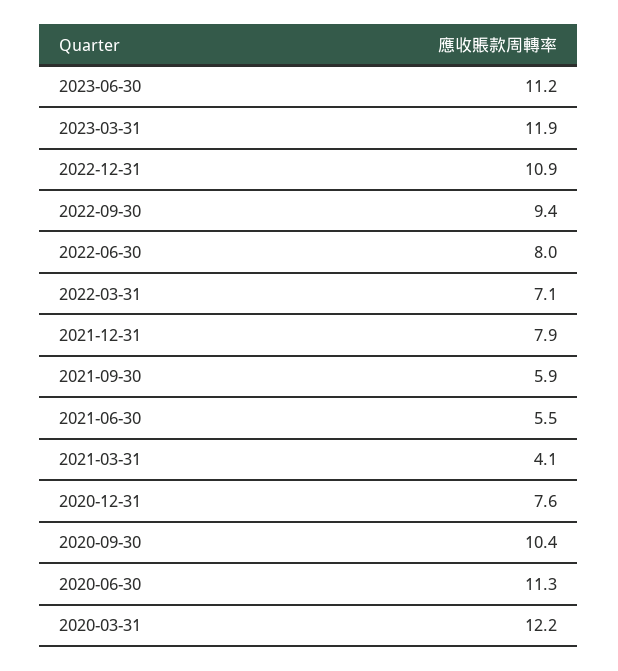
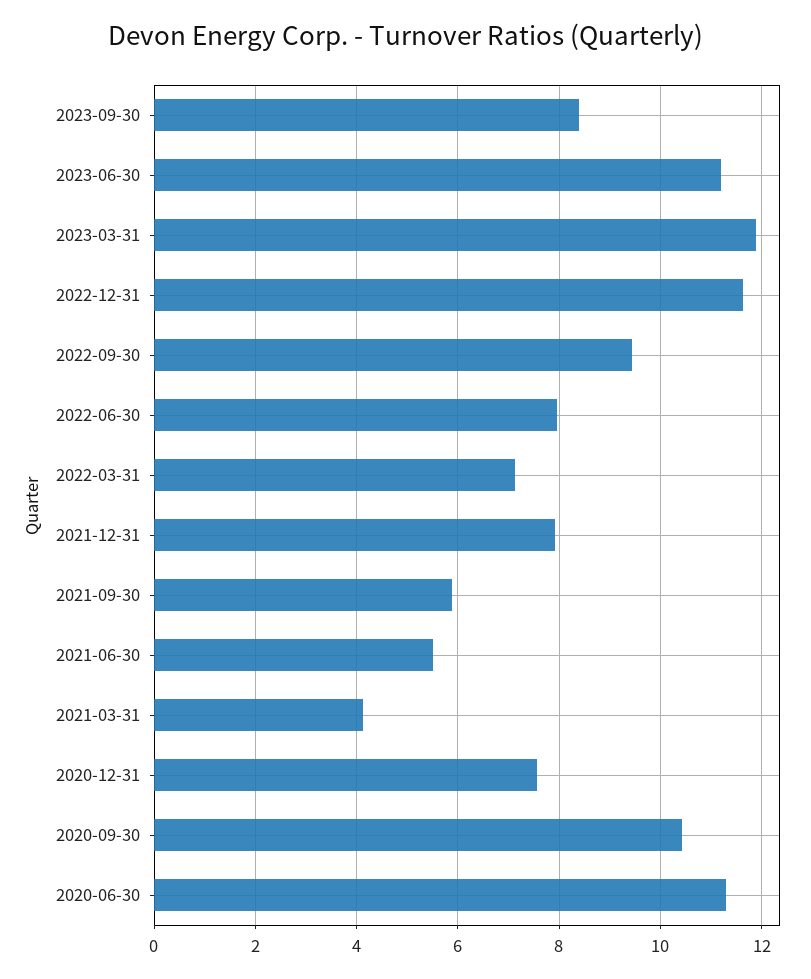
2022-12-31: 10.9 -> 11.6
2020-03-31: 12.2 -> none
2023-09-30: none -> 8.4

